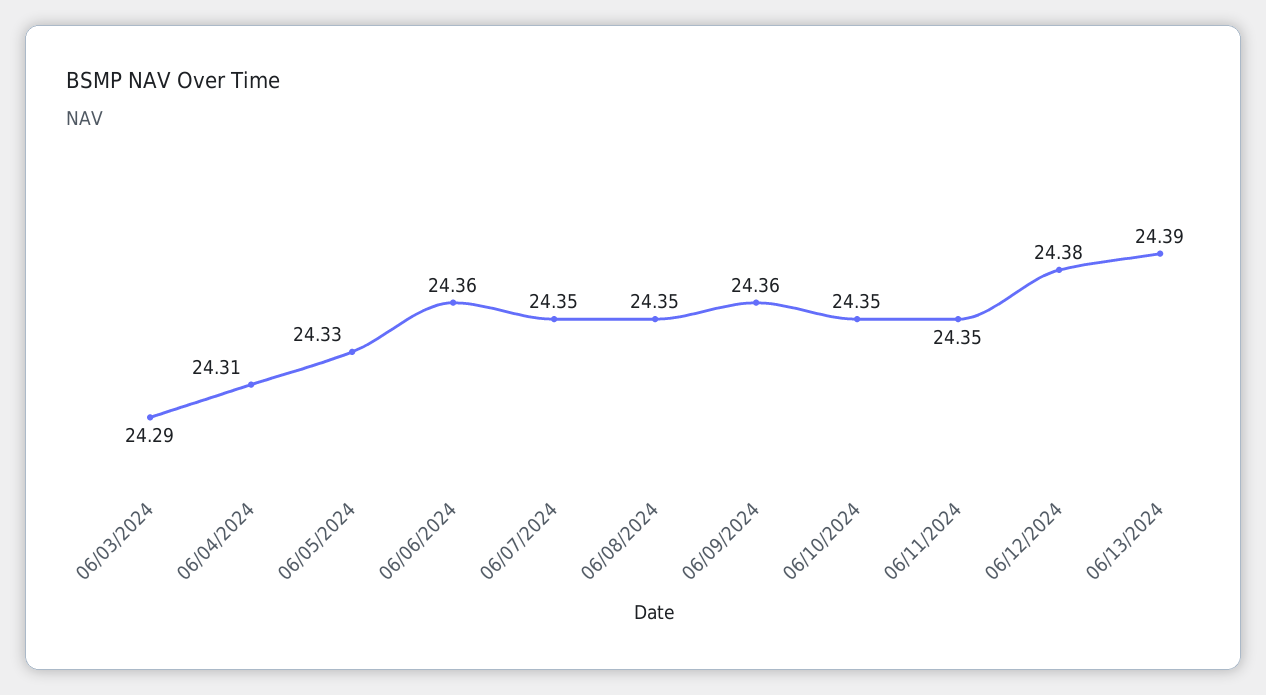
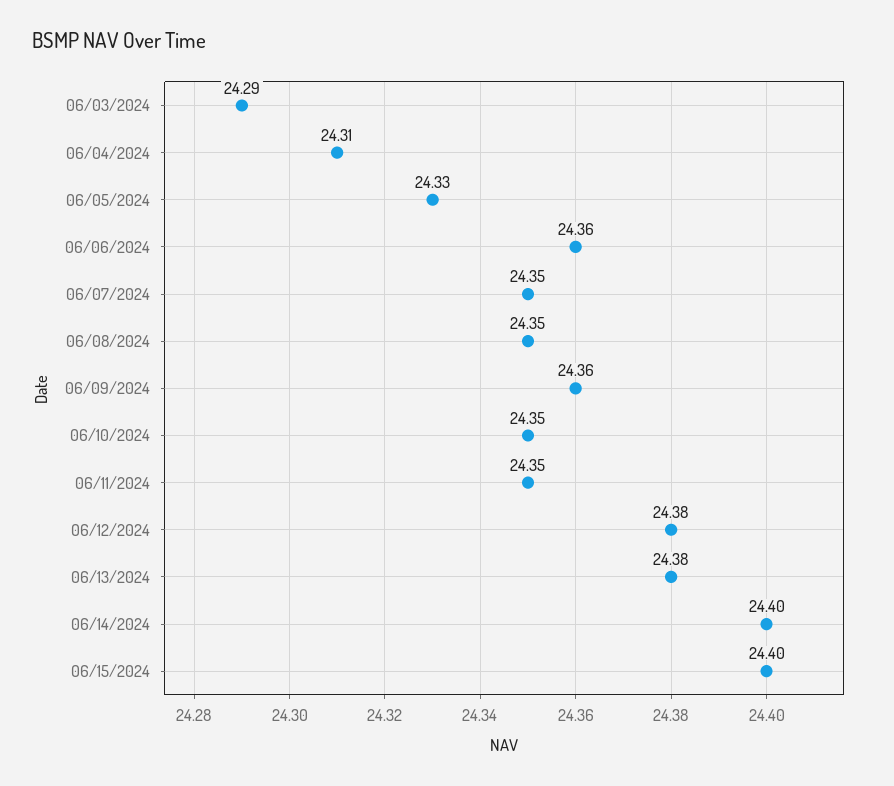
06/13/2024: 24.39 -> 24.38
06/14/2024: none -> 24.4
06/15/2024: none -> 24.4

